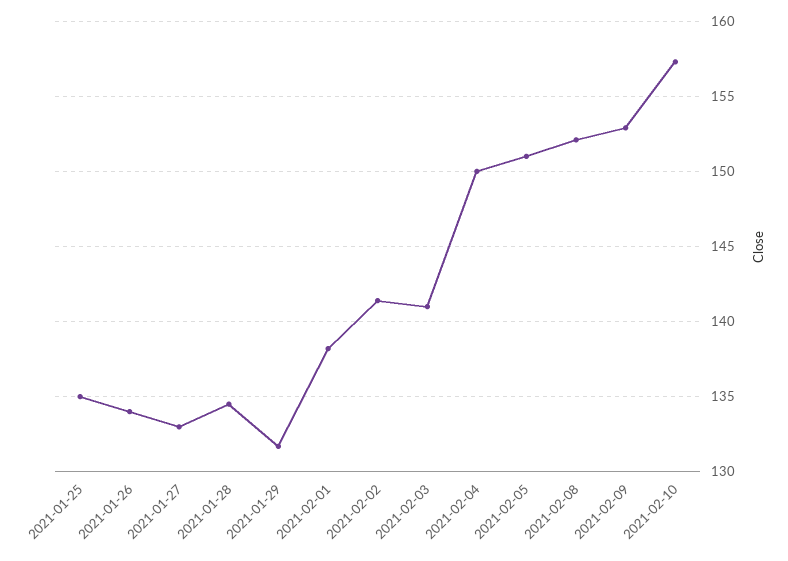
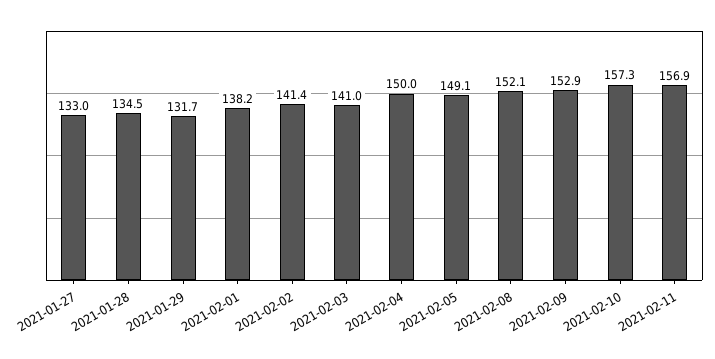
2021-01-25: 135 -> none
2021-01-26: 134 -> none
2021-02-05: 151 -> 149.1
2021-02-11: none -> 156.9

